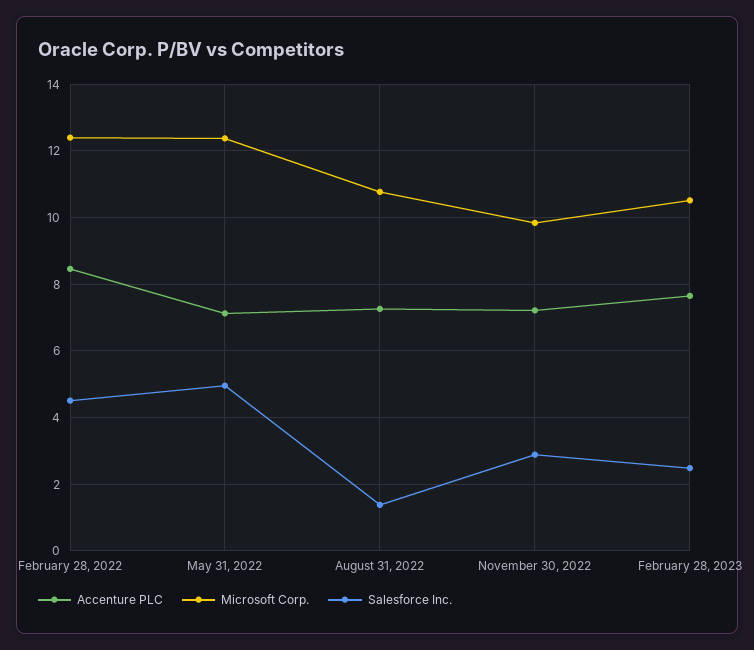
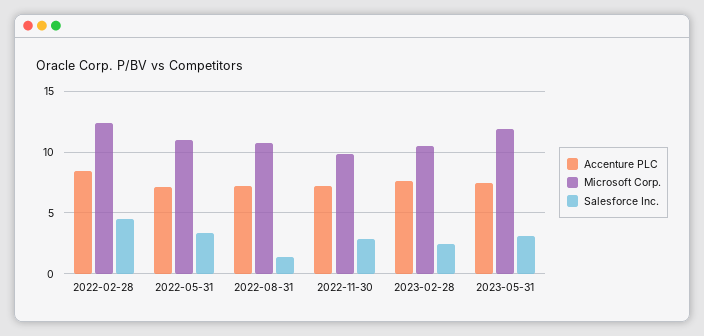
Microsoft Corp., May 31, 2022: 12.4 -> 11
Salesforce Inc., May 31, 2022: 5 -> 3.5
Accenture PLC, 2023-05-31: none -> 7.5
Microsoft Corp., 2023-05-31: none -> 12
Salesforce Inc., 2023-05-31: none -> 3

